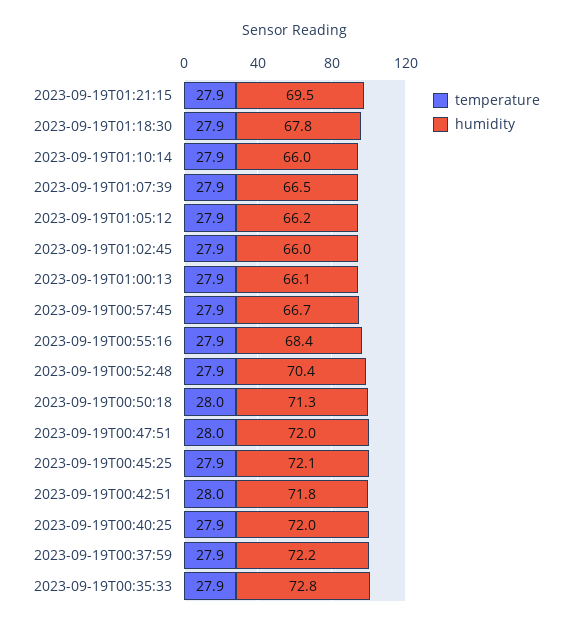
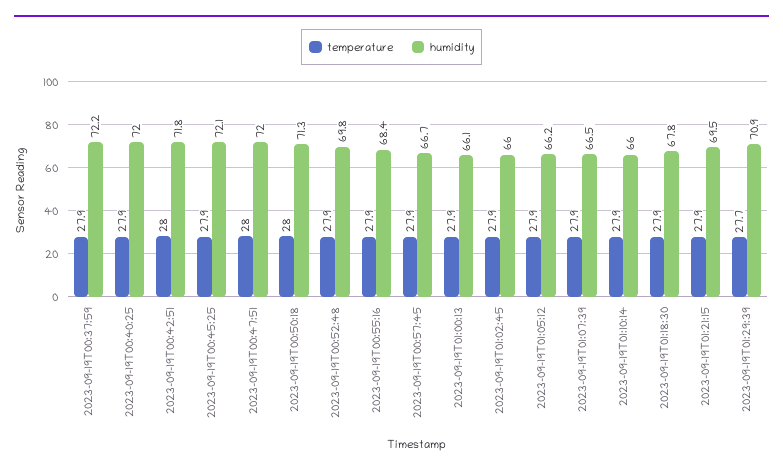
humidity, 2023-09-19T00:52:48: 70.4 -> 69.8
temperature, 2023-09-19T00:35:33: 27.9 -> none
humidity, 2023-09-19T00:35:33: 72.8 -> none
temperature, 2023-09-19T01:29:39: none -> 27.7
humidity, 2023-09-19T01:29:39: none -> 70.9

